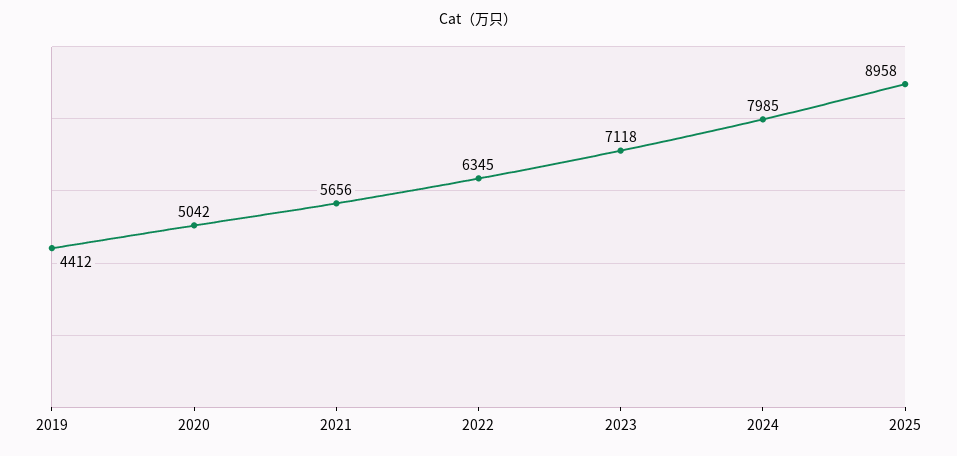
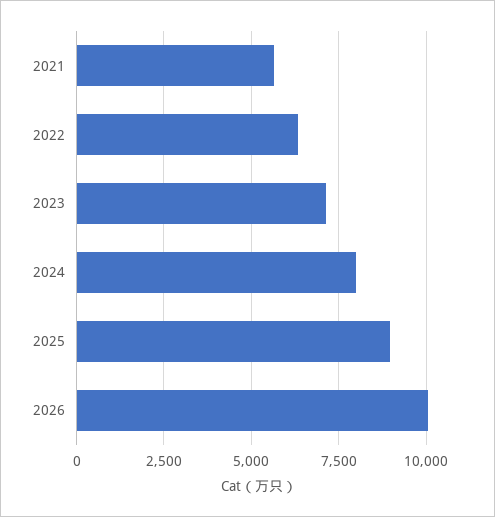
2019: 4412 -> none
2020: 5042 -> none
2026: none -> 10000

